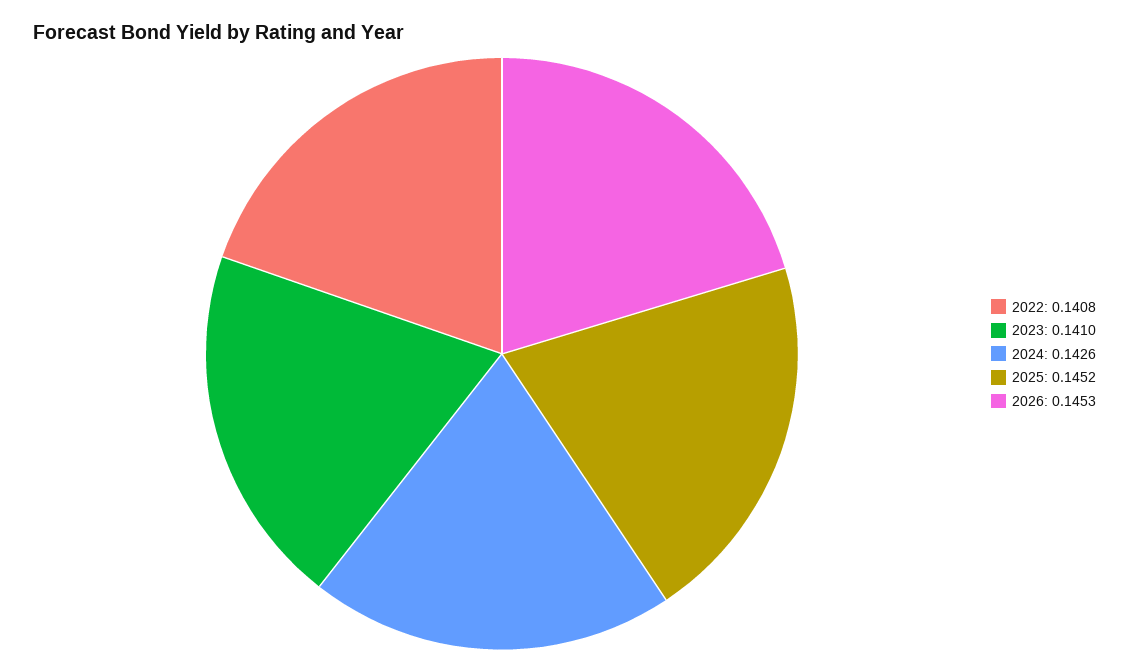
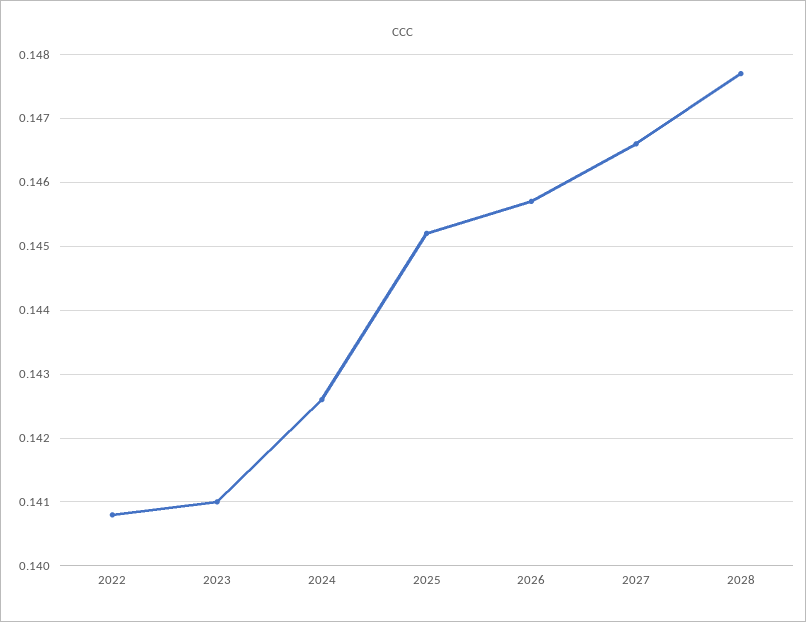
2026: 0.1453 -> 0.1457
2027: none -> 0.1466
2028: none -> 0.1477

